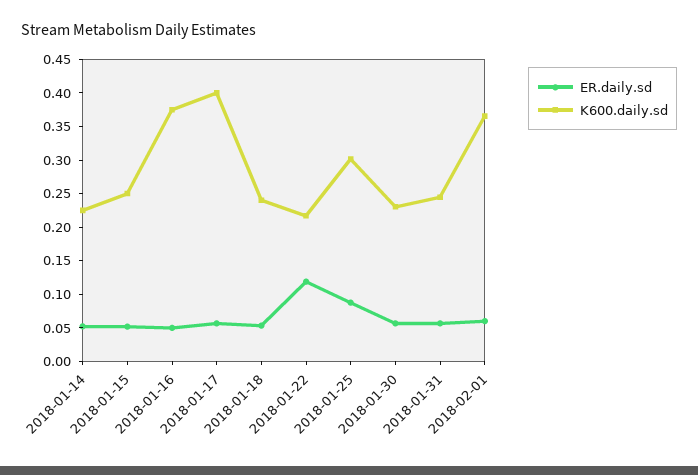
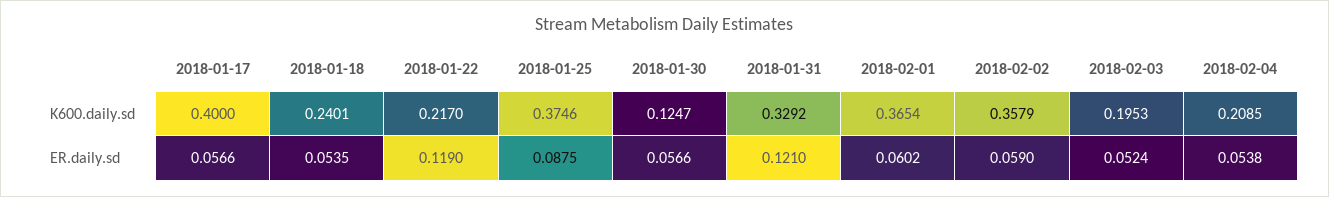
ER.daily.sd, 2018-01-14: 0.05 -> none
K600.daily.sd, 2018-01-14: 0.225 -> none
ER.daily.sd, 2018-01-15: 0.05 -> none
K600.daily.sd, 2018-01-15: 0.25 -> none
ER.daily.sd, 2018-01-16: 0.05 -> none
K600.daily.sd, 2018-01-16: 0.375 -> none
K600.daily.sd, 2018-01-25: 0.3 -> 0.3746
K600.daily.sd, 2018-01-30: 0.225 -> 0.1247
ER.daily.sd, 2018-01-31: 0.05 -> 0.121
K600.daily.sd, 2018-01-31: 0.25 -> 0.3292
K600.daily.sd, 2018-02-02: none -> 0.3579
K600.daily.sd, 2018-02-03: none -> 0.1953
K600.daily.sd, 2018-02-04: none -> 0.2085
ER.daily.sd, 2018-02-02: none -> 0.059
ER.daily.sd, 2018-02-03: none -> 0.0524
ER.daily.sd, 2018-02-04: none -> 0.0538

